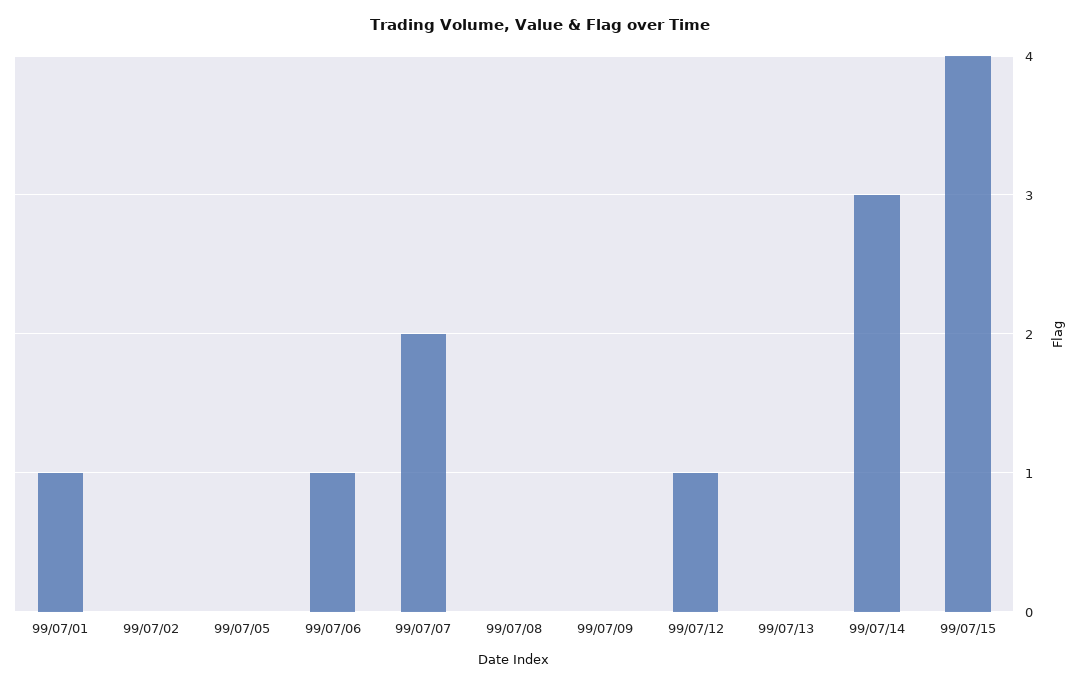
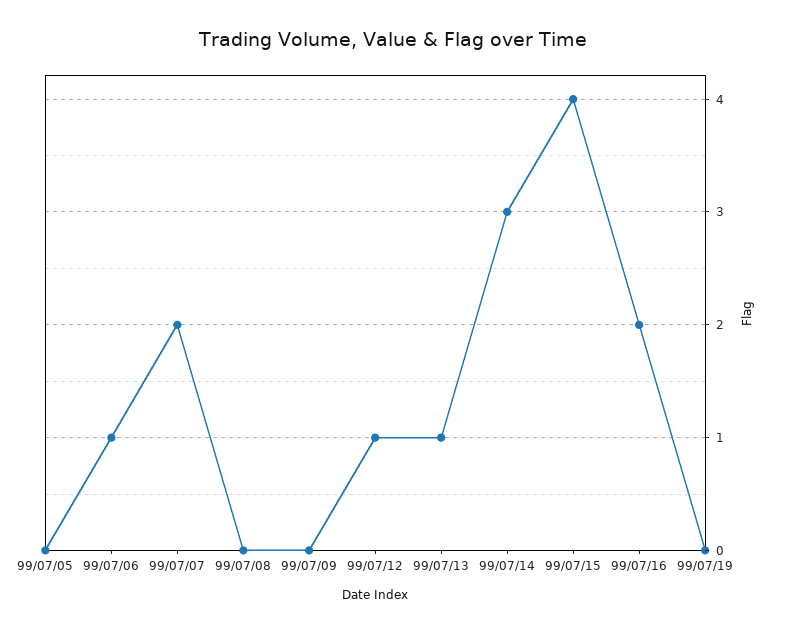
99/07/01: 1 -> none
99/07/02: 0 -> none
99/07/13: 0 -> 1
99/07/16: none -> 2
99/07/19: none -> 0

